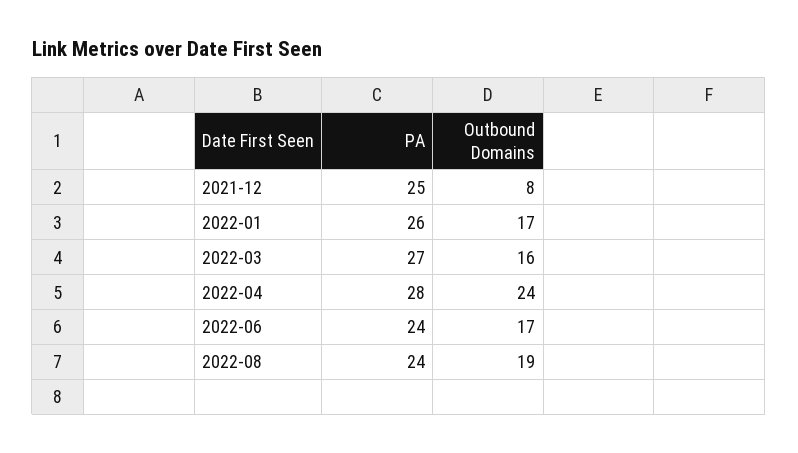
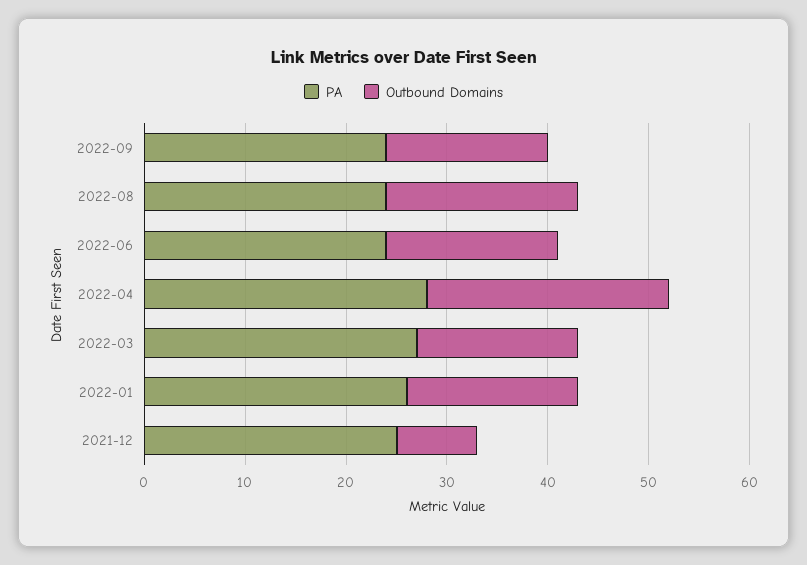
PA, 2022-09: none -> 24
Outbound Domains, 2022-09: none -> 16

